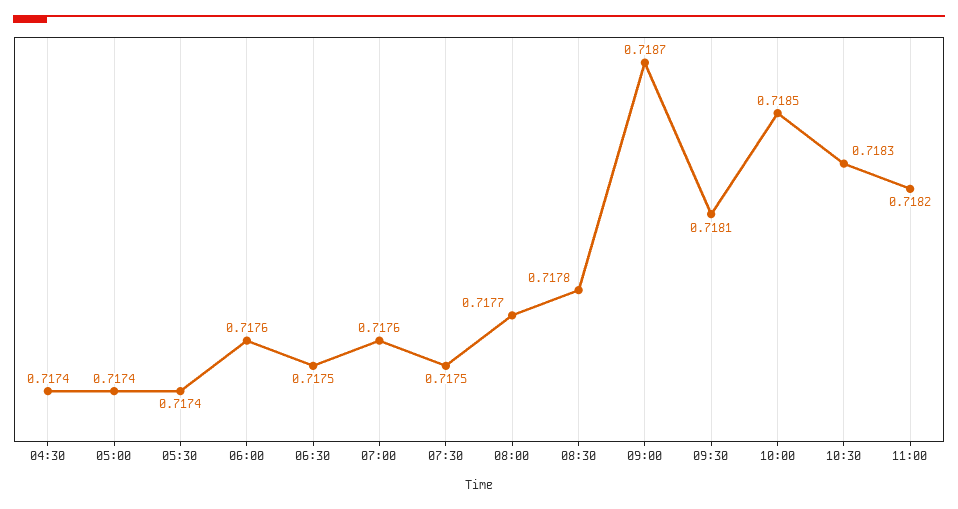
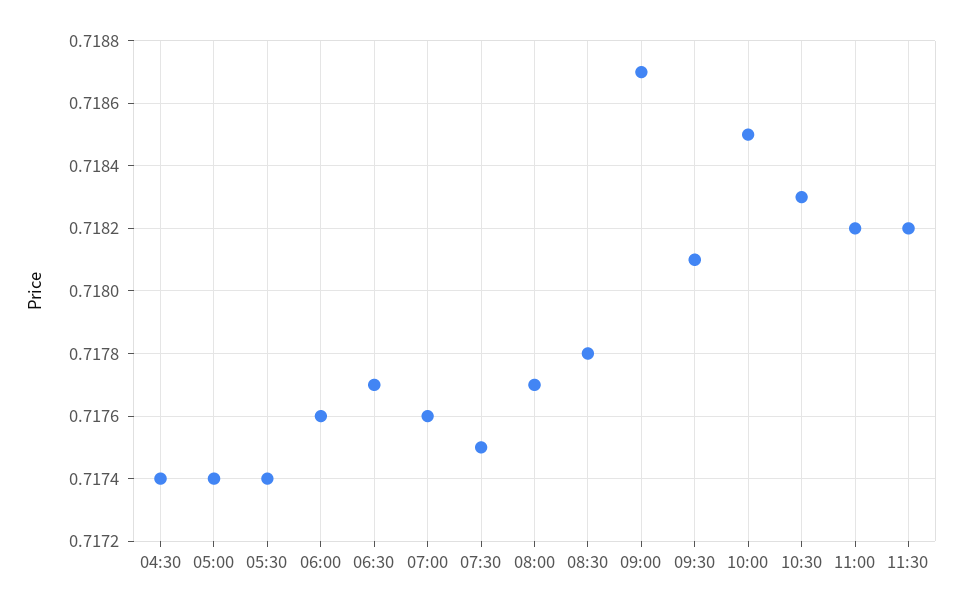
06:30: 0.7175 -> 0.7177
11:30: none -> 0.7182

